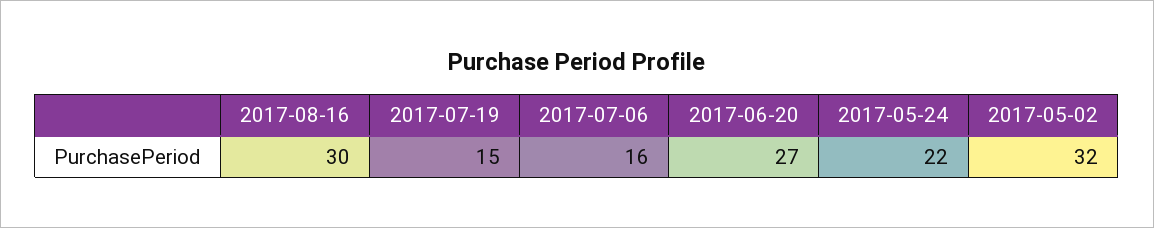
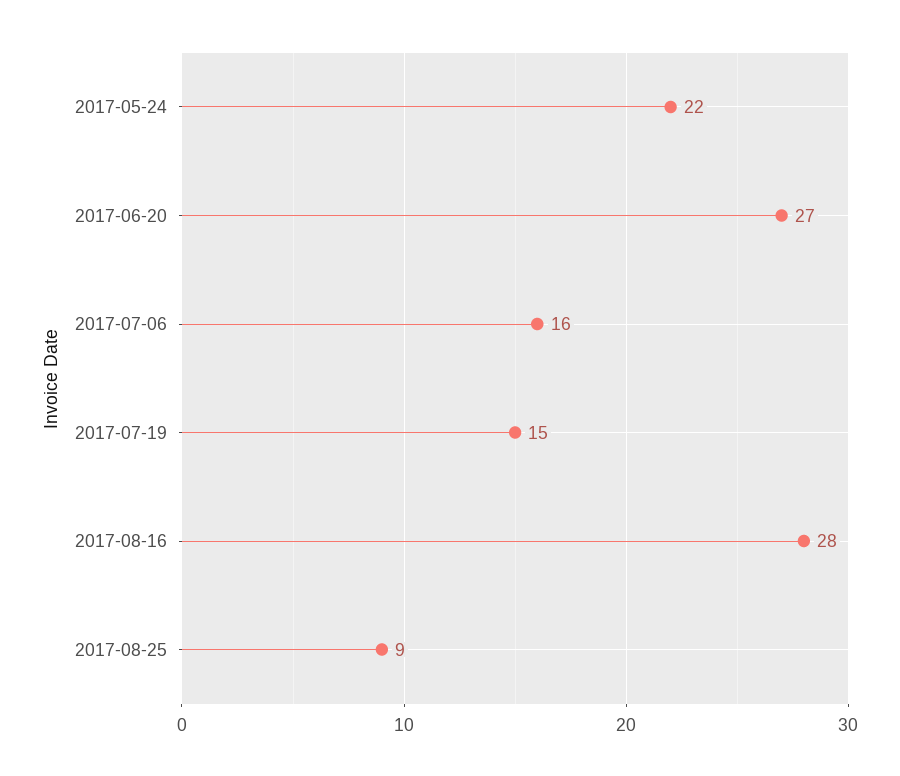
2017-08-16: 30 -> 28
2017-05-02: 32 -> none
2017-08-25: none -> 9

